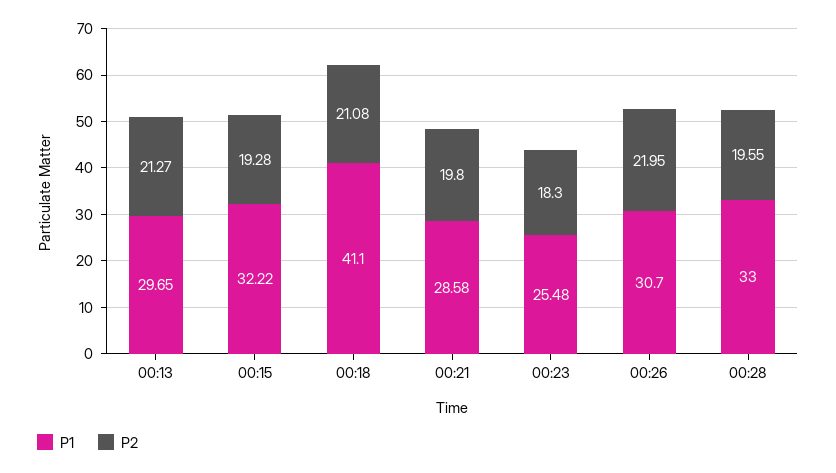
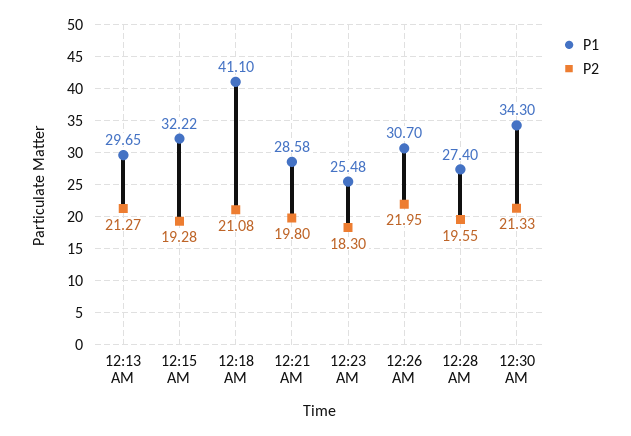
P1, 00:28: 33 -> 27.4
P1, 12:30 AM: none -> 34.3
P2, 12:30 AM: none -> 21.33

